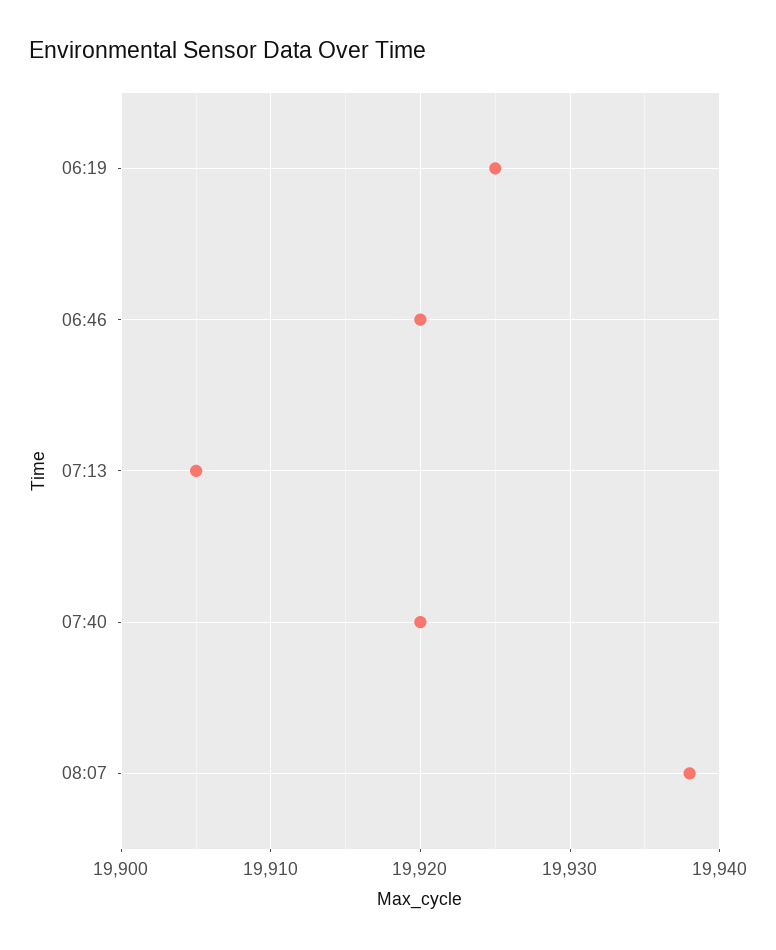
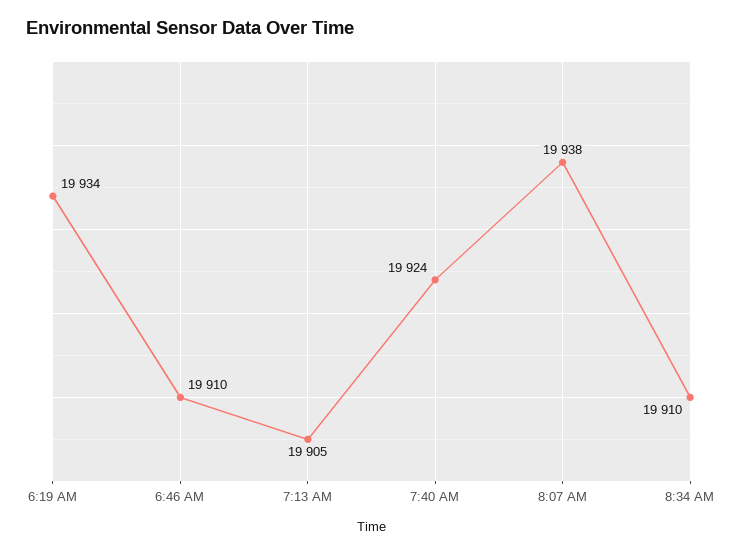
06:19: 19925 -> 19934
06:46: 19920 -> 19910
07:40: 19920 -> 19924
8:34 AM: none -> 19910

